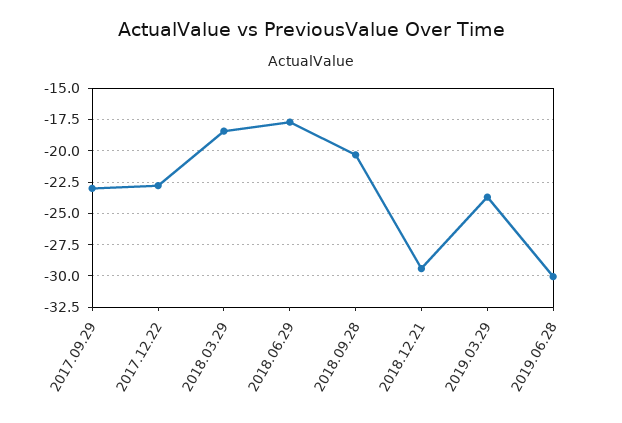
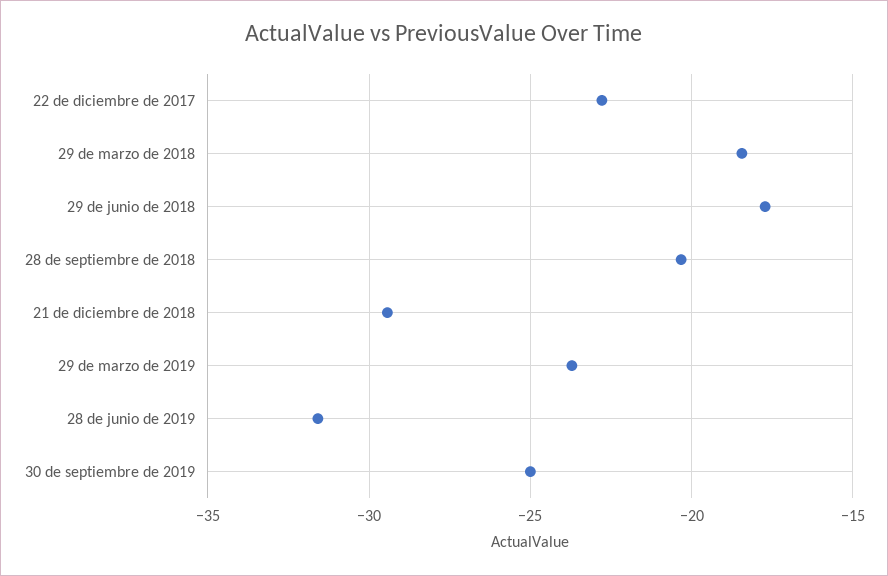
2017.09.29: -23 -> none
2019.06.28: -30 -> -31.5
30 de septiembre de 2019: none -> -25

